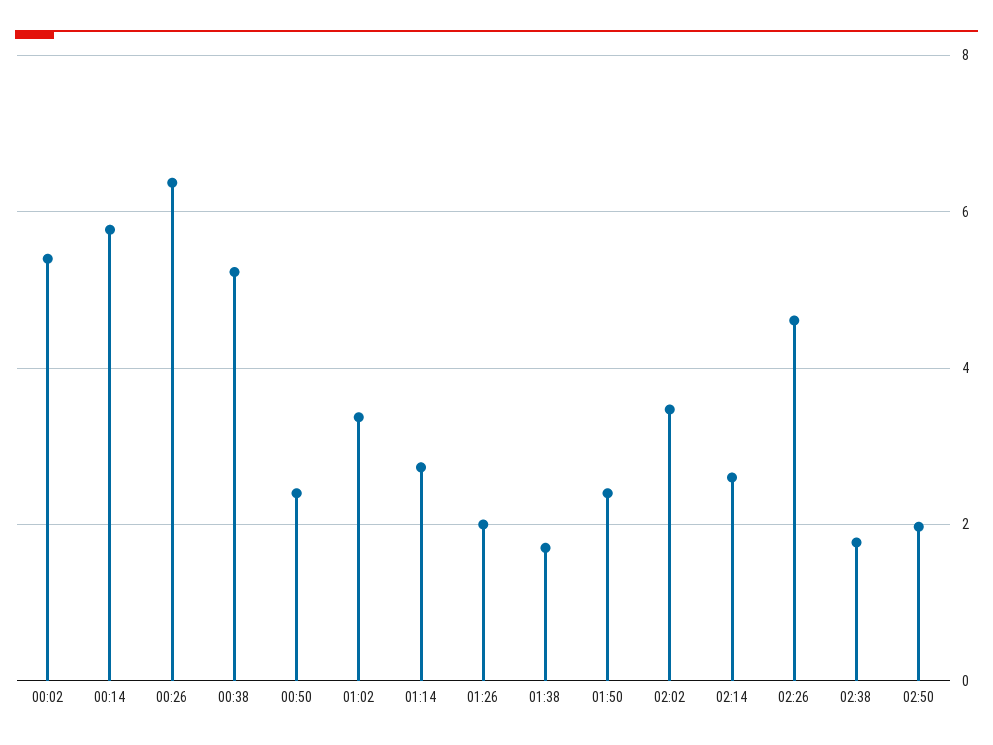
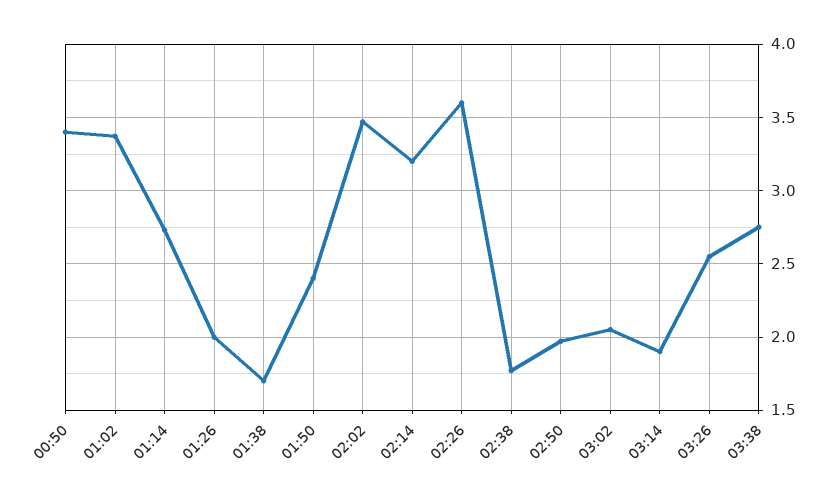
00:02: 5.4 -> none
00:14: 5.8 -> none
00:26: 6.4 -> none
00:38: 5.2 -> none
00:50: 2.4 -> 3.4
02:14: 2.6 -> 3.2
02:26: 4.6 -> 3.6
03:02: none -> 2.05
03:14: none -> 1.9
03:26: none -> 2.55
03:38: none -> 2.75

